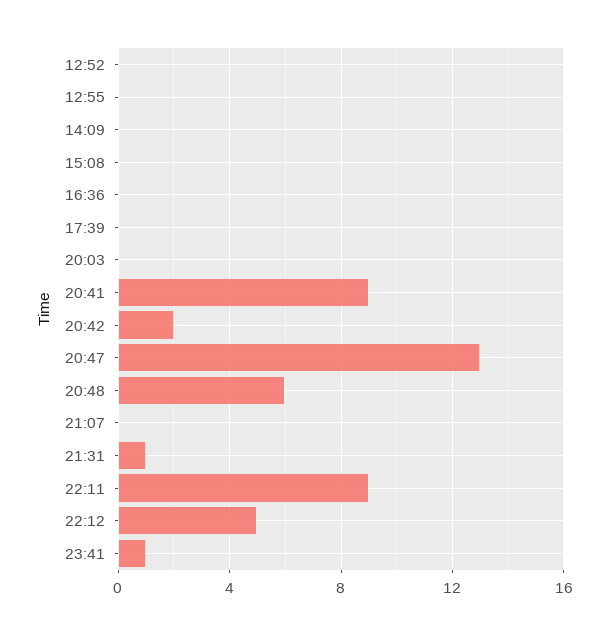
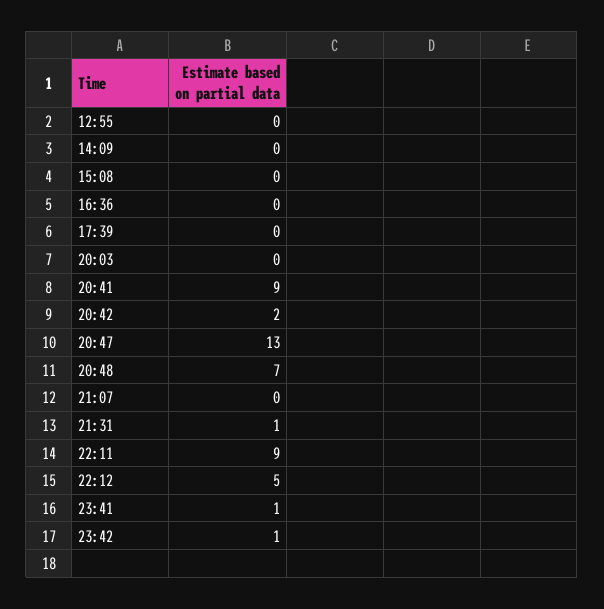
12:52: 0 -> none
20:48: 6 -> 7
23:42: none -> 1

